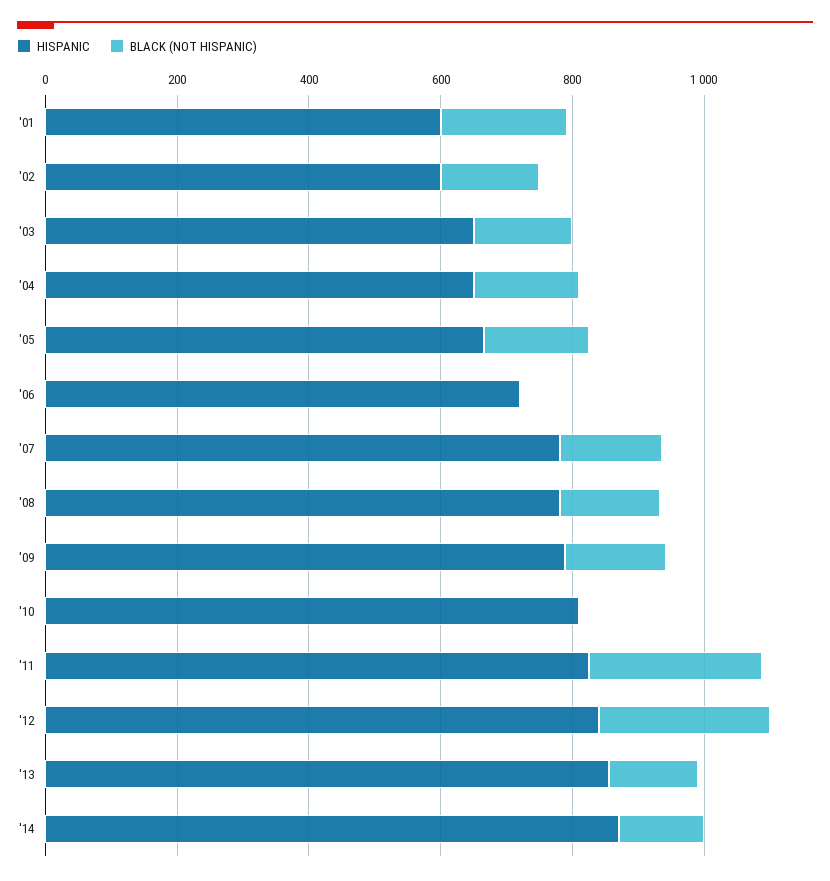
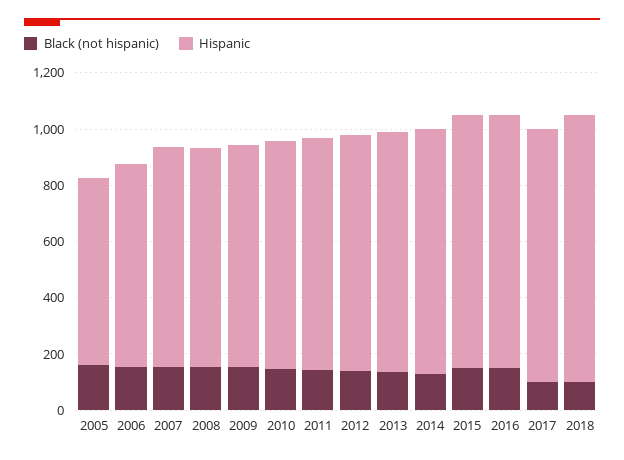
HISPANIC, '01: 600 -> none
BLACK (NOT HISPANIC), '01: 200 -> none
HISPANIC, '02: 600 -> none
BLACK (NOT HISPANIC), '02: 150 -> none
HISPANIC, '03: 650 -> none
BLACK (NOT HISPANIC), '03: 150 -> none
HISPANIC, '04: 650 -> none
BLACK (NOT HISPANIC), '04: 150 -> none
BLACK (NOT HISPANIC), '06: 0 -> 150
BLACK (NOT HISPANIC), '10: 0 -> 150
BLACK (NOT HISPANIC), '11: 250 -> 150
BLACK (NOT HISPANIC), '12: 250 -> 150
BLACK (NOT HISPANIC), 2015: none -> 150
HISPANIC, 2015: none -> 900
BLACK (NOT HISPANIC), 2016: none -> 150
HISPANIC, 2016: none -> 900
BLACK (NOT HISPANIC), 2017: none -> 100
HISPANIC, 2017: none -> 900
BLACK (NOT HISPANIC), 2018: none -> 100
HISPANIC, 2018: none -> 950

